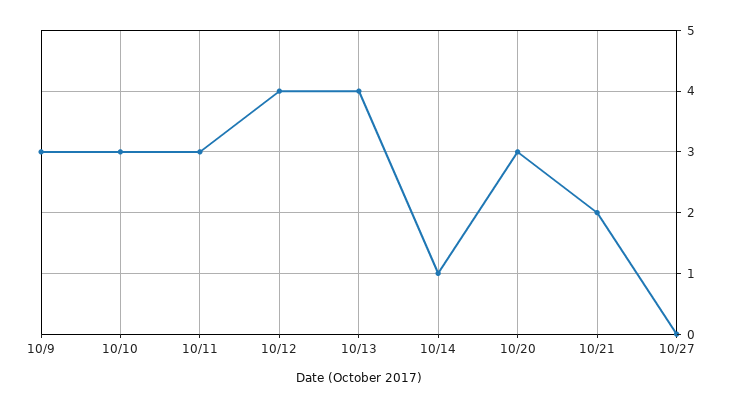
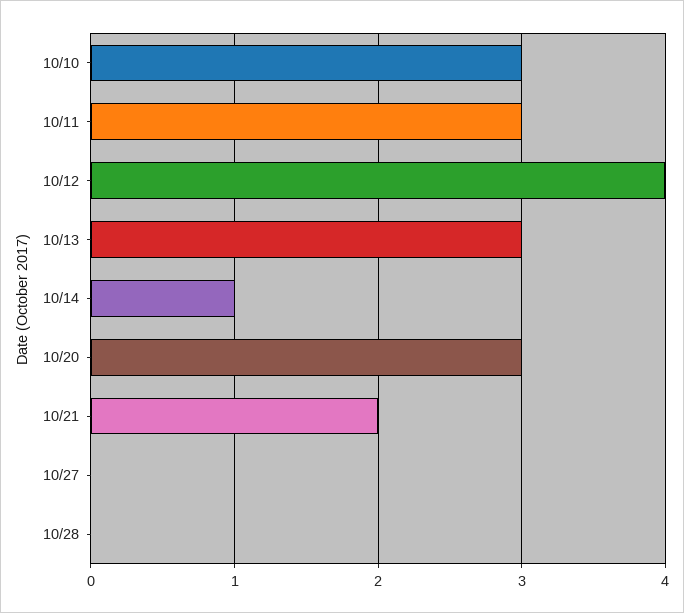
10/9: 3 -> none
10/13: 4 -> 3
10/28: none -> 0

